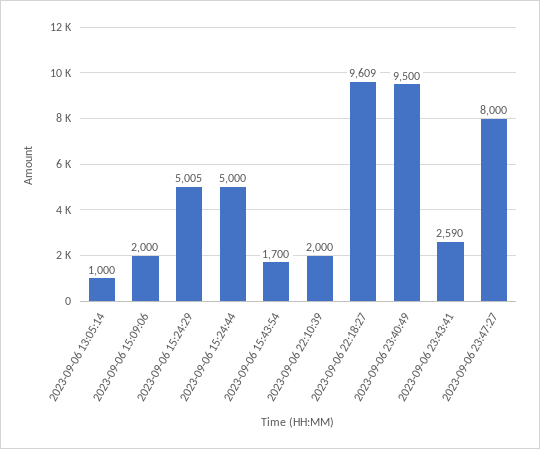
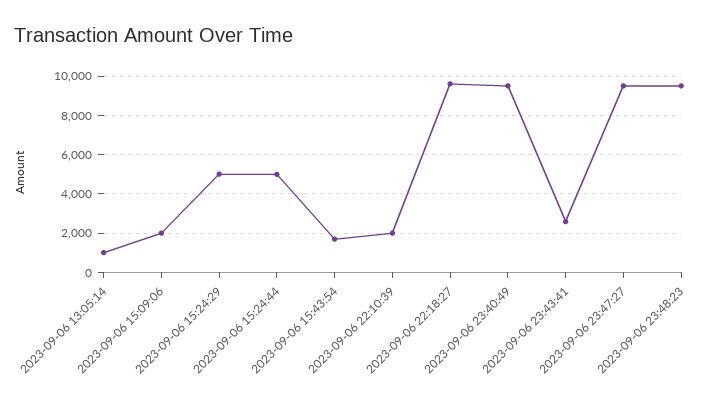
2023-09-06 23:47:27: 8000 -> 9500
2023-09-06 23:48:23: none -> 9500

